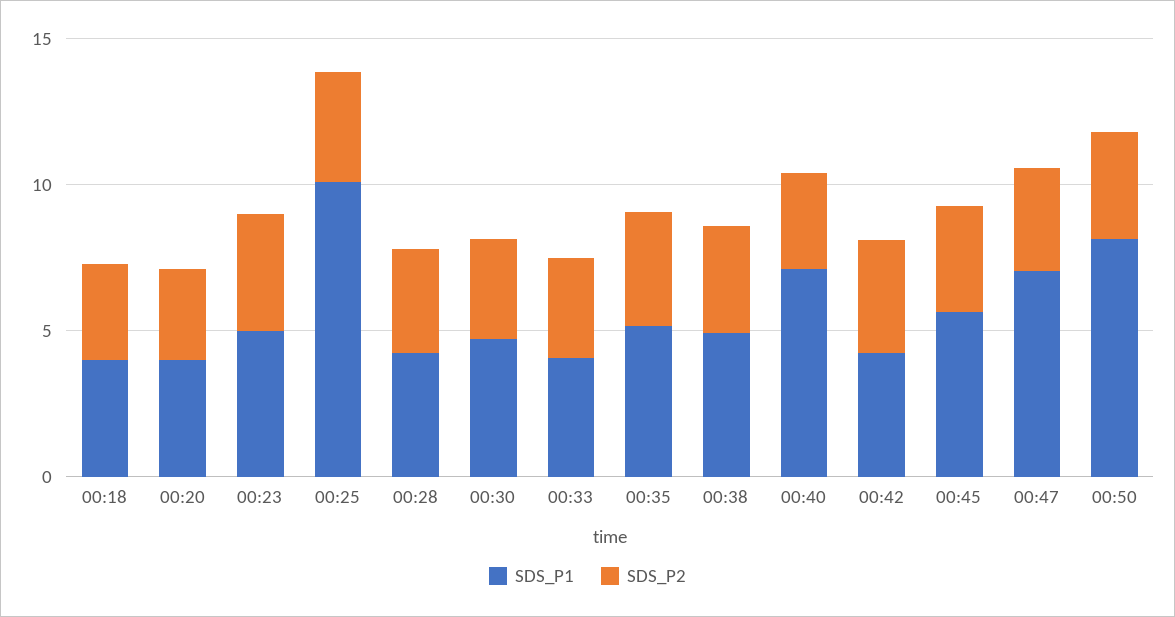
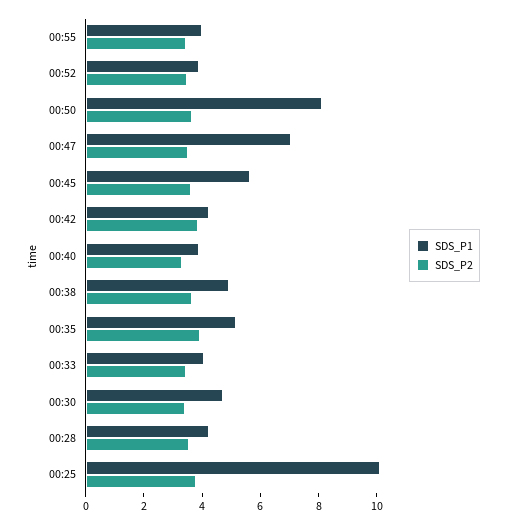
SDS_P1, 00:18: 4 -> none
SDS_P2, 00:18: 3 -> none
SDS_P1, 00:20: 4 -> none
SDS_P2, 00:20: 3 -> none
SDS_P1, 00:23: 5 -> none
SDS_P2, 00:23: 4 -> none
SDS_P1, 00:40: 7 -> 4
SDS_P1, 00:55: none -> 4
SDS_P2, 00:55: none -> 3.5
SDS_P1, 00:52: none -> 4
SDS_P2, 00:52: none -> 3.5

